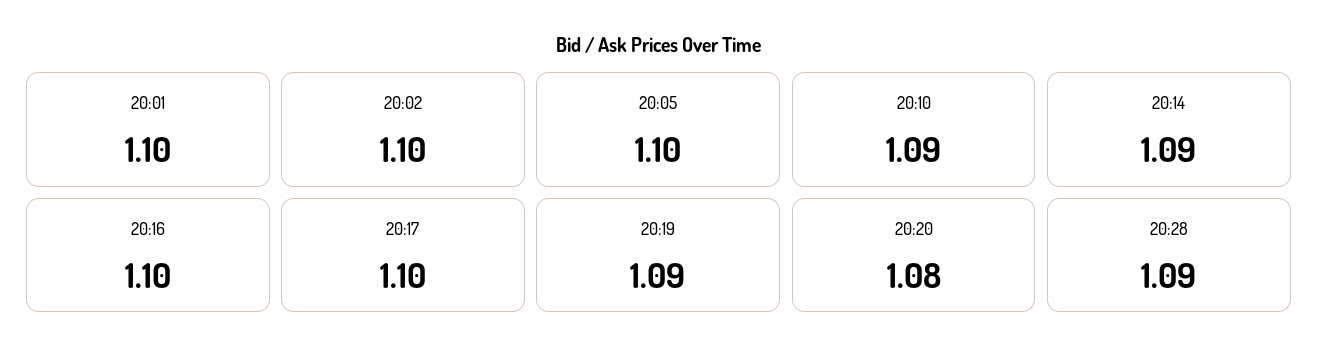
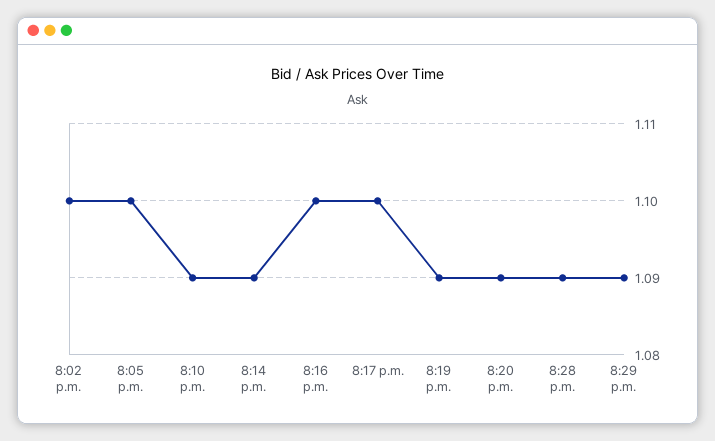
20:01: 1.1 -> none
20:20: 1.08 -> 1.09
8:29 p.m.: none -> 1.09

